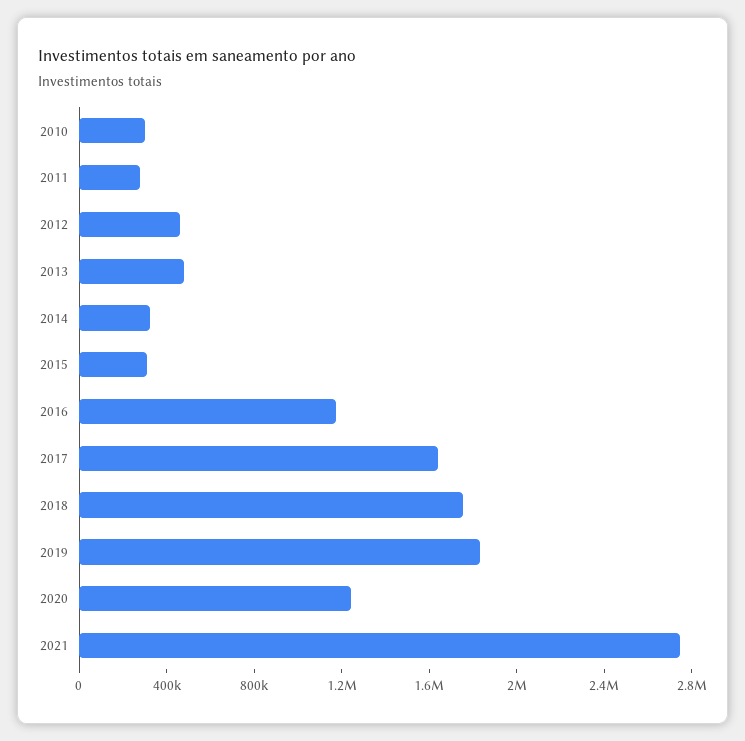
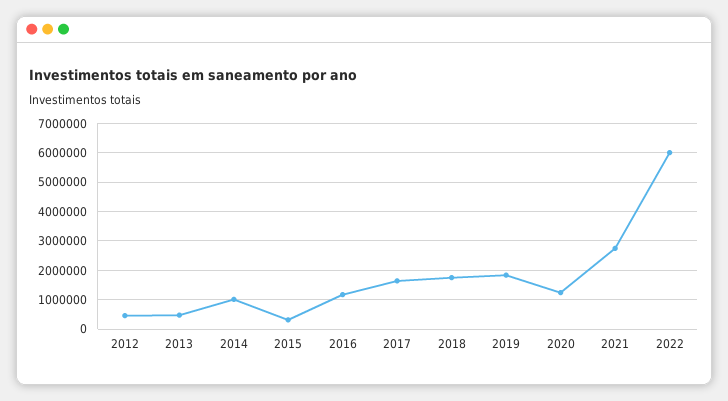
2010: 300000 -> none
2011: 300000 -> none
2014: 300000 -> 1000000
2022: none -> 6000000

